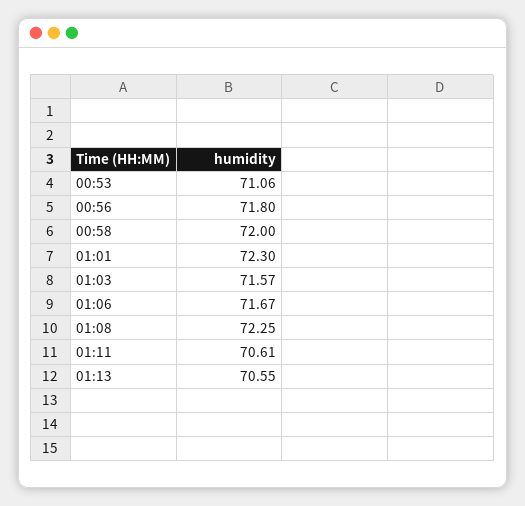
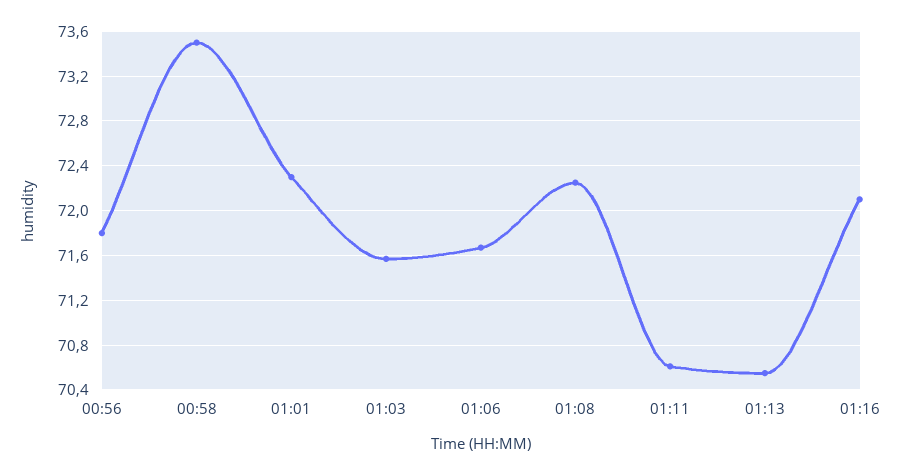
00:53: 71.06 -> none
00:58: 72 -> 73.5
01:16: none -> 72.1

